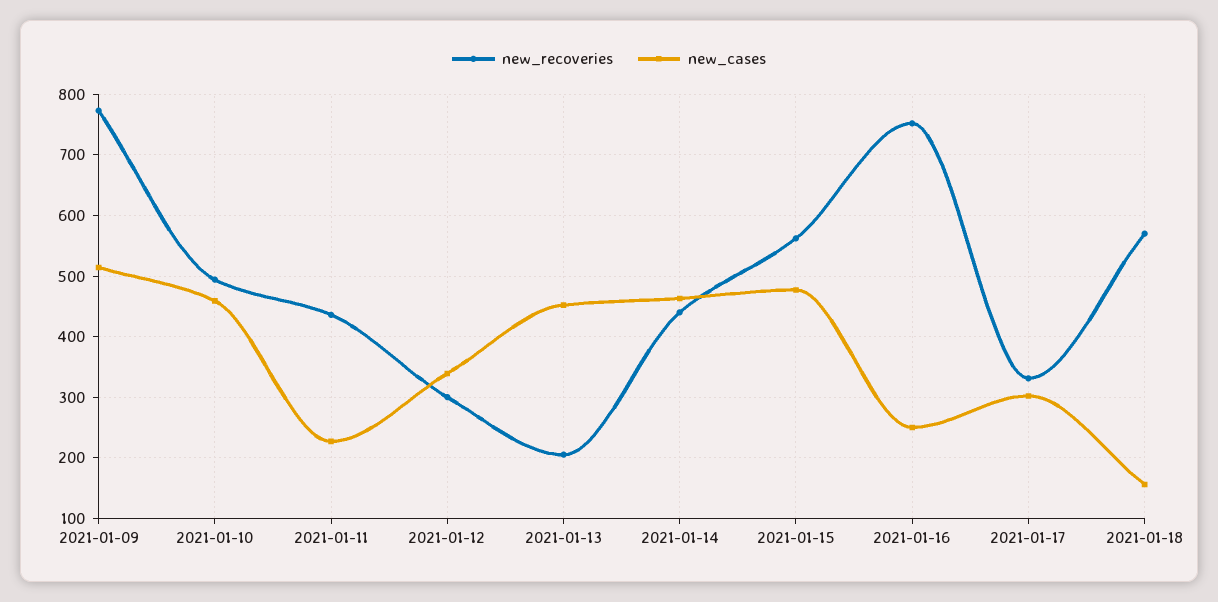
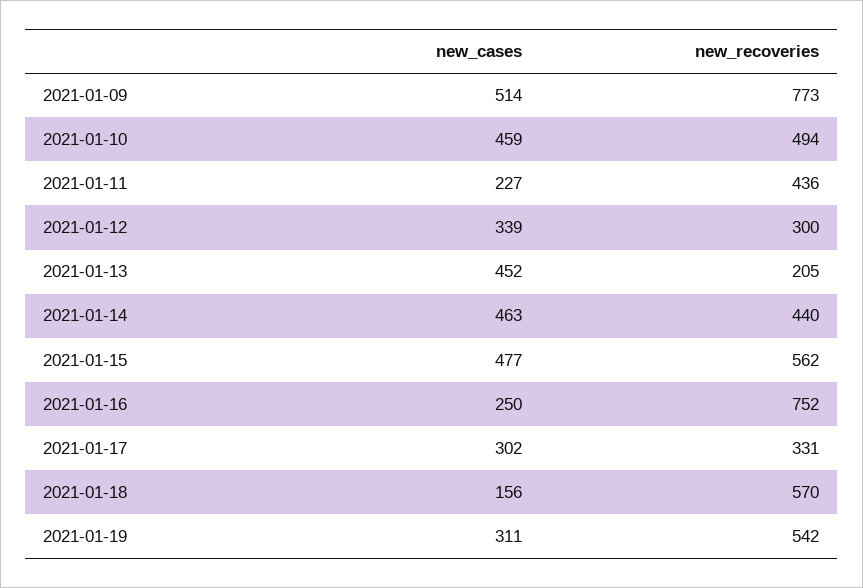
new_cases, 2021-01-19: none -> 311
new_recoveries, 2021-01-19: none -> 542

